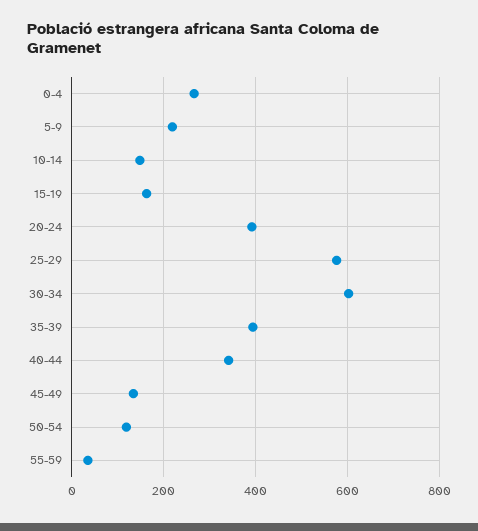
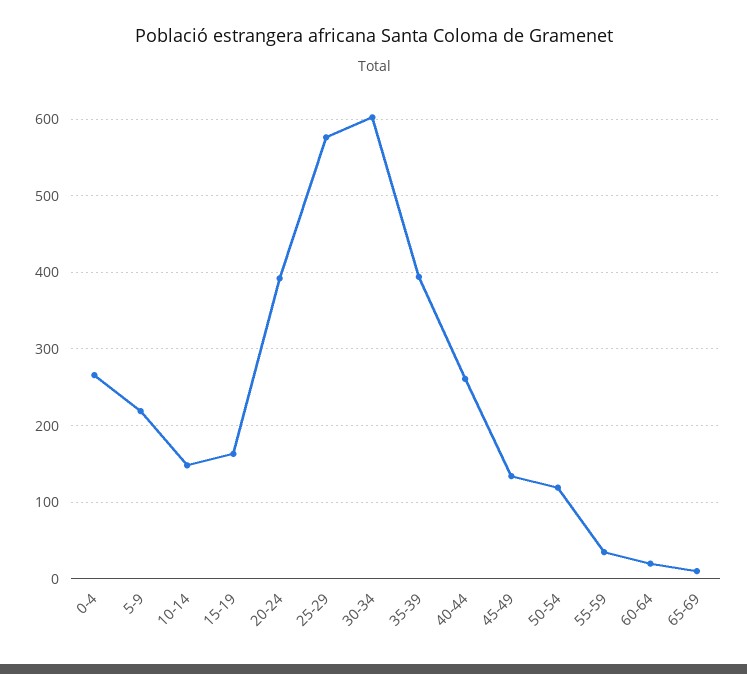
40-44: 340 -> 260
60-64: none -> 20
65-69: none -> 10

